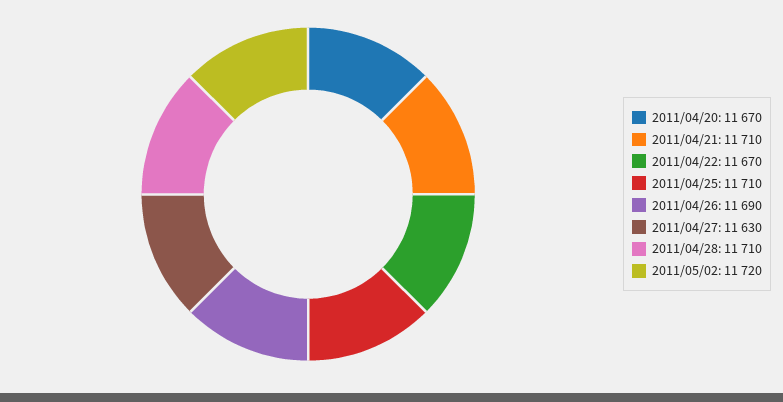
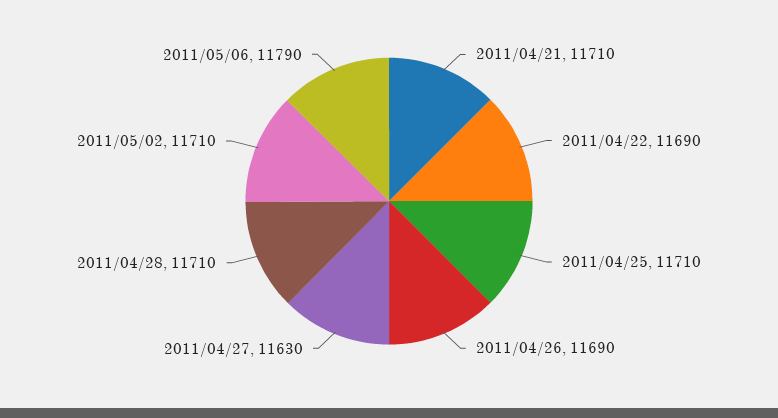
2011/04/20: 11670 -> none
2011/04/22: 11670 -> 11690
2011/05/02: 11720 -> 11710
2011/05/06: none -> 11790

